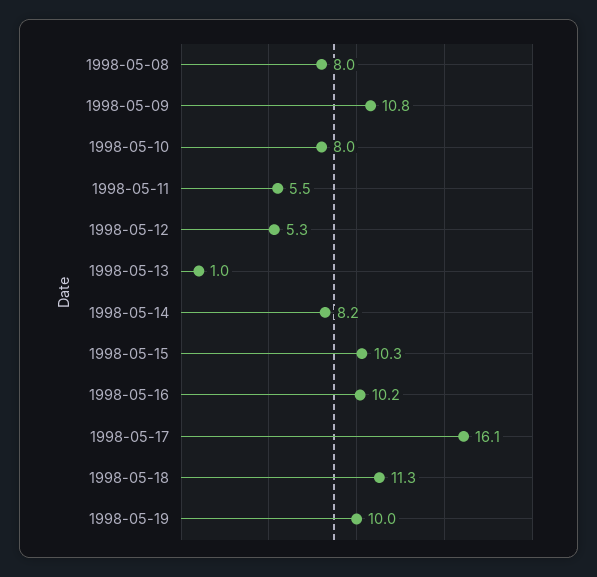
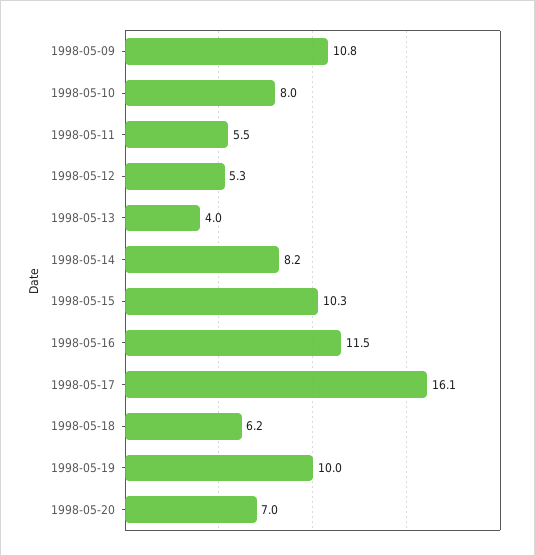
1998-05-08: 8 -> none
1998-05-13: 1 -> 4
1998-05-16: 10.2 -> 11.5
1998-05-18: 11.3 -> 6.2
1998-05-20: none -> 7

